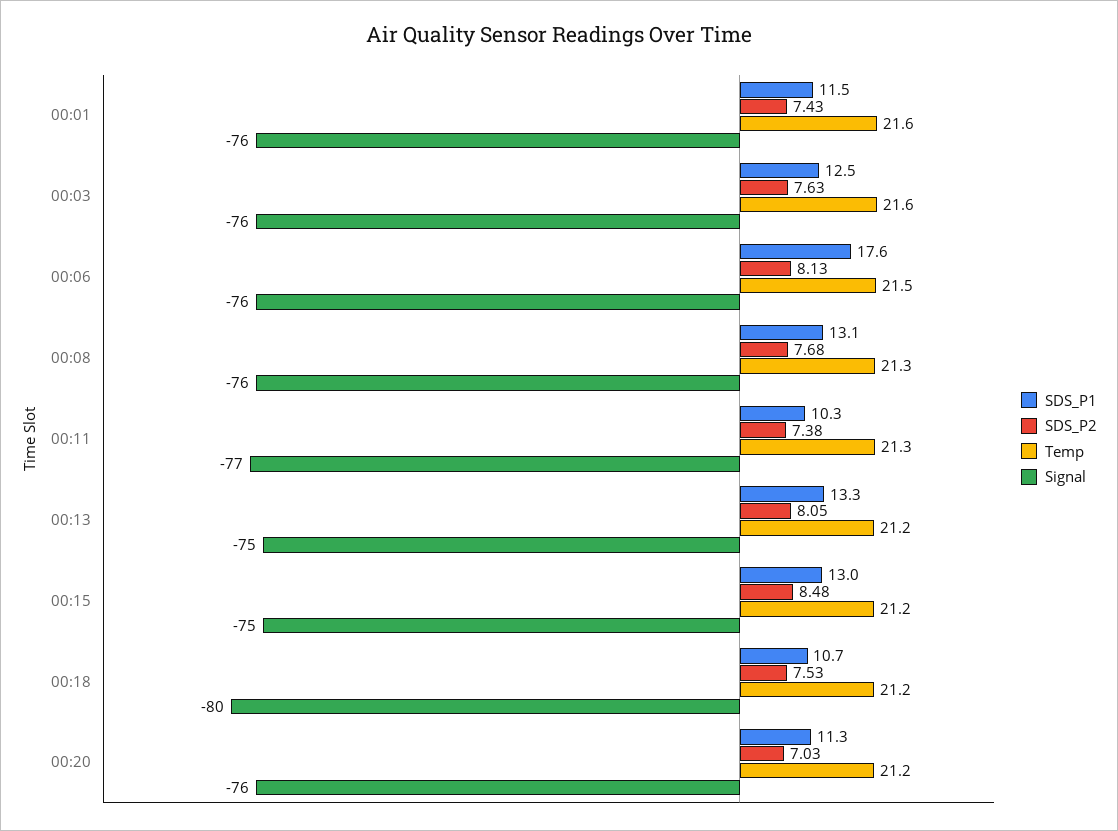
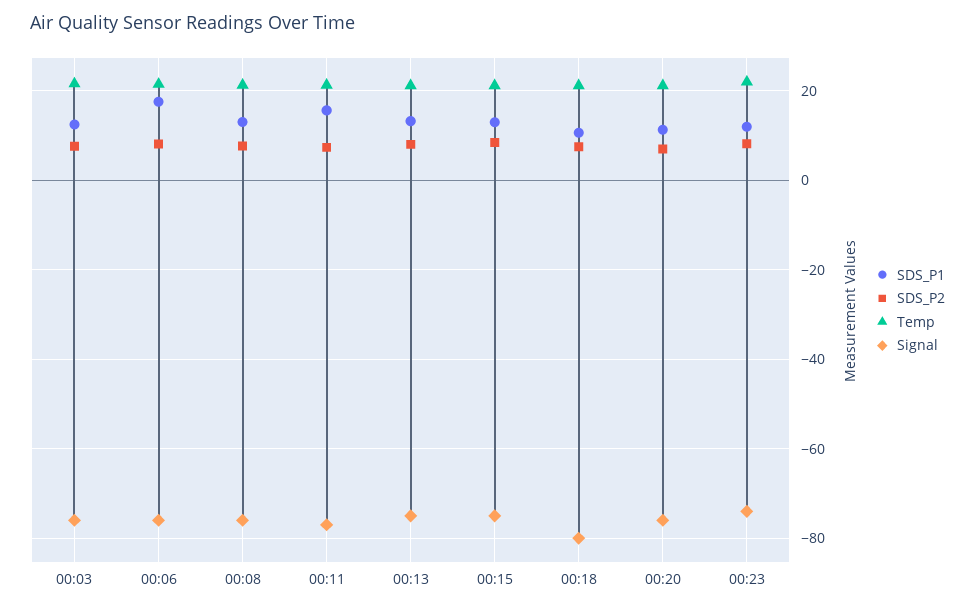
SDS_P1, 00:01: 11.5 -> none
SDS_P2, 00:01: 7.43 -> none
Temp, 00:01: 21.6 -> none
Signal, 00:01: -76 -> none
SDS_P1, 00:11: 10.3 -> 16
SDS_P1, 00:23: none -> 12
SDS_P2, 00:23: none -> 8
Temp, 00:23: none -> 22
Signal, 00:23: none -> -74

